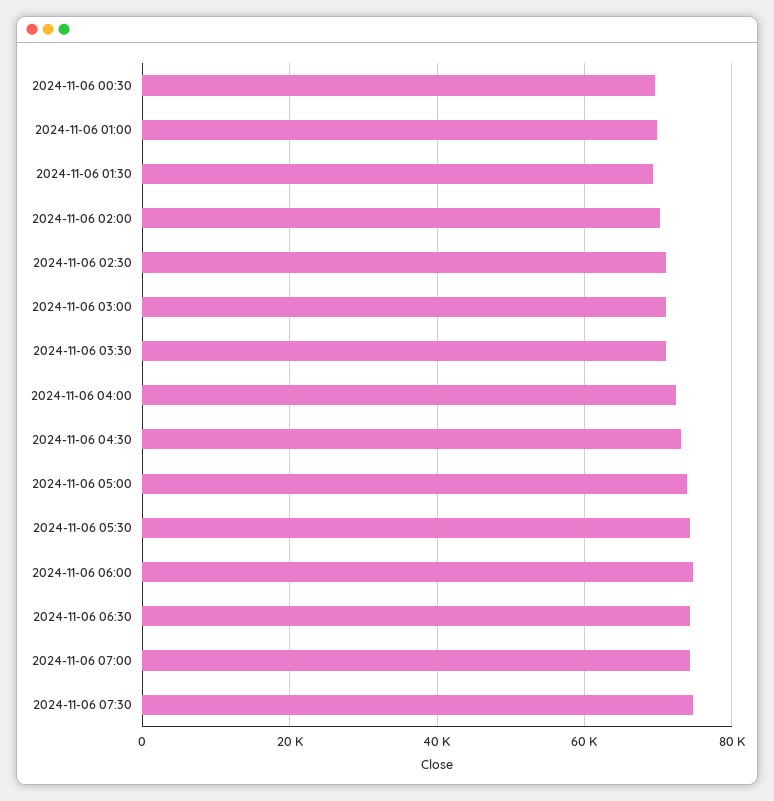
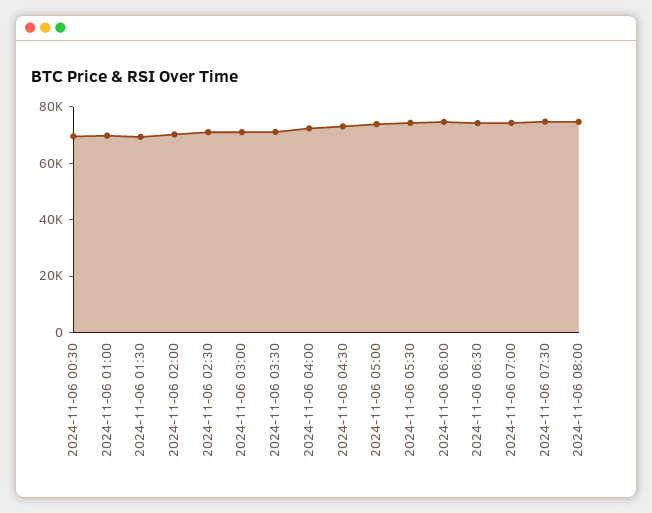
2024-11-06 08:00: none -> 75000

